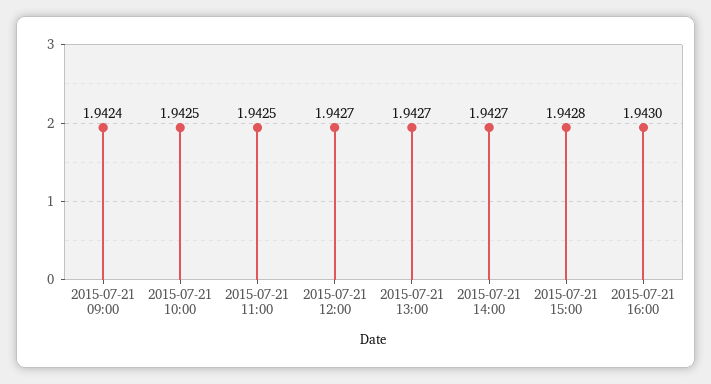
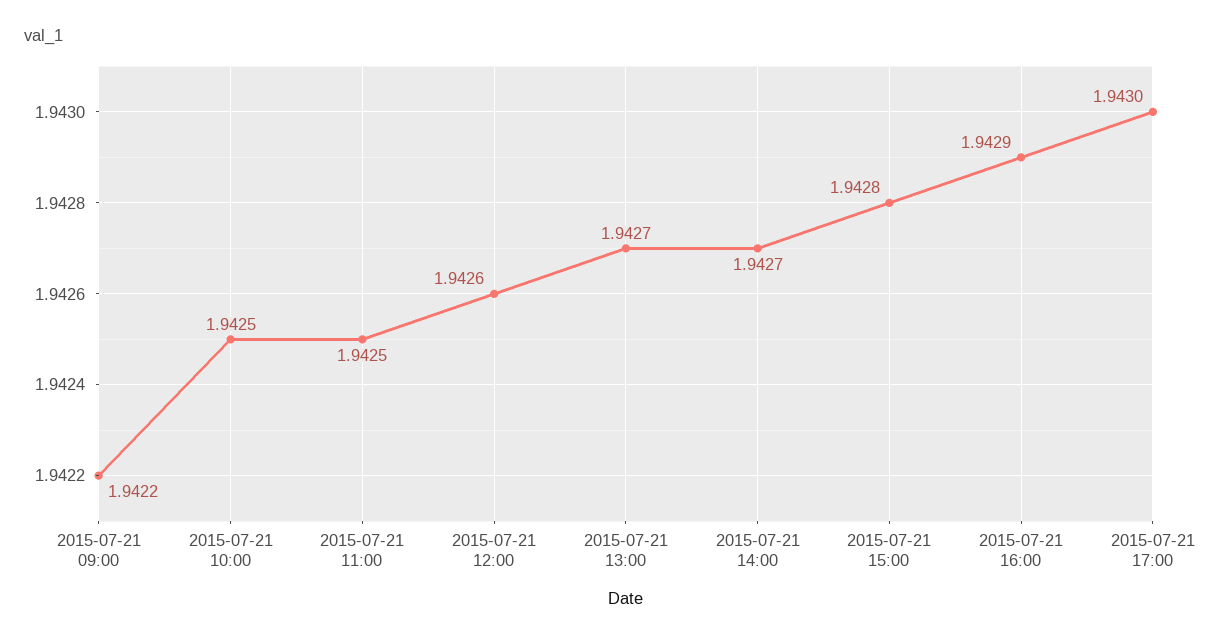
2015-07-21 09:00: 1.9424 -> 1.9422
2015-07-21 12:00: 1.9427 -> 1.9426
2015-07-21 16:00: 1.943 -> 1.9429
2015-07-21 17:00: none -> 1.943

